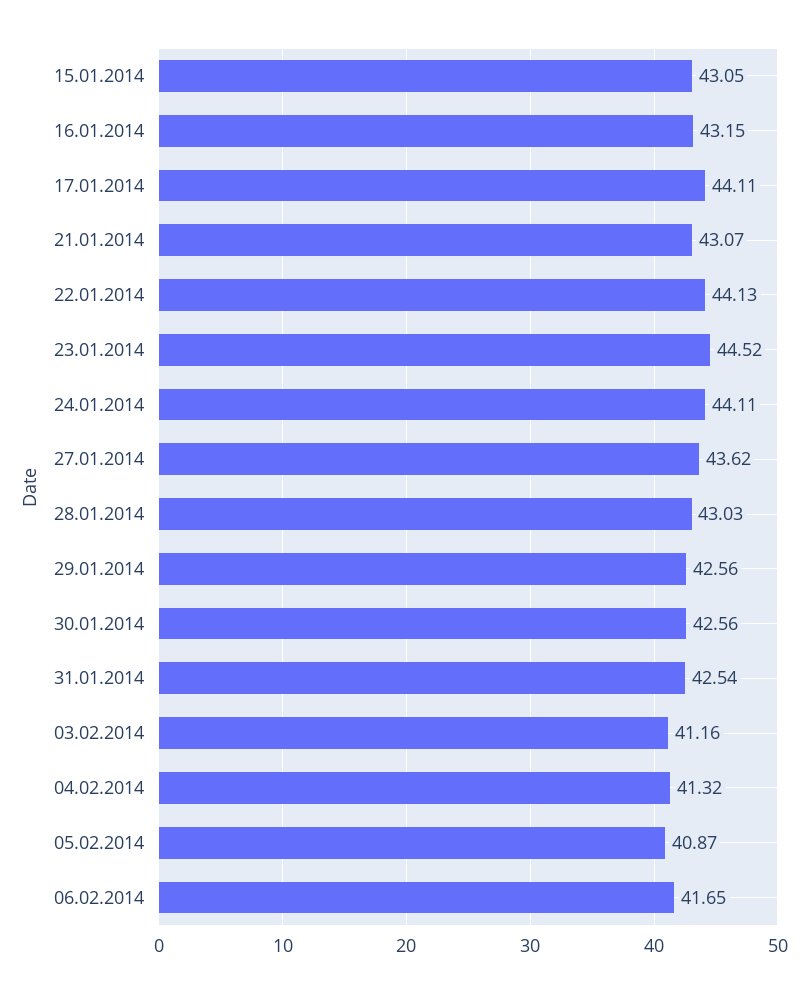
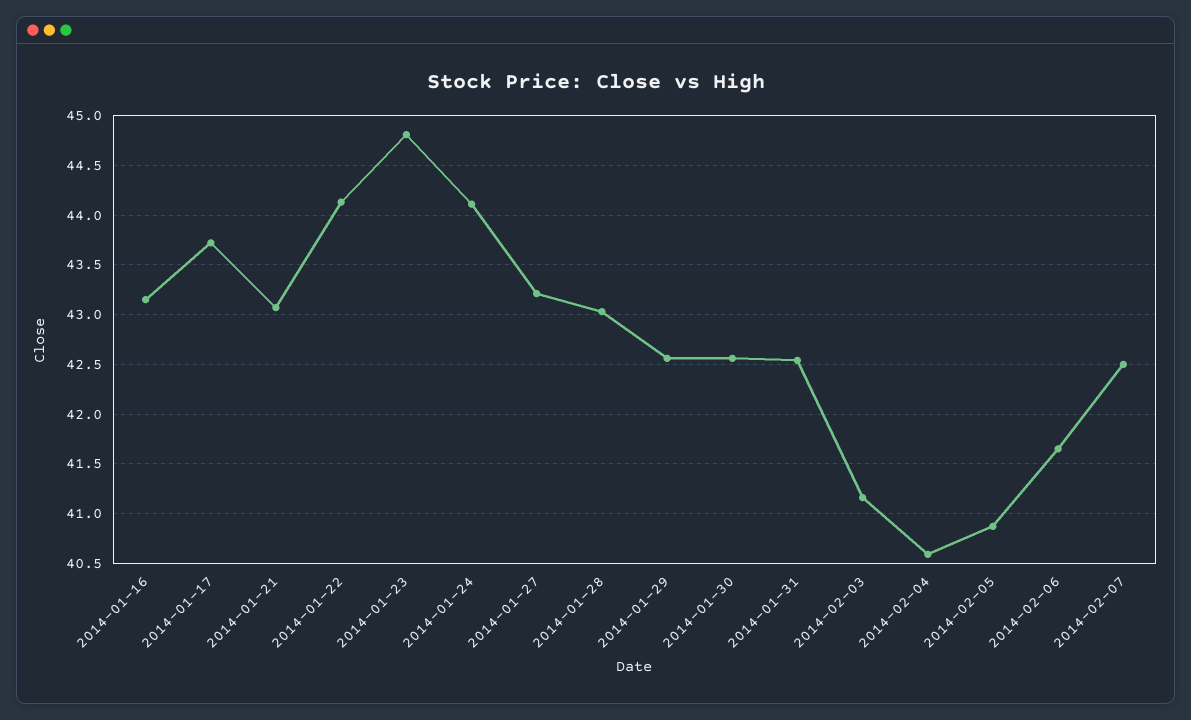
15.01.2014: 43.05 -> none
17.01.2014: 44.11 -> 43.7
23.01.2014: 44.52 -> 44.8
27.01.2014: 43.62 -> 43.2
04.02.2014: 41.32 -> 40.6
2014-02-07: none -> 42.5

